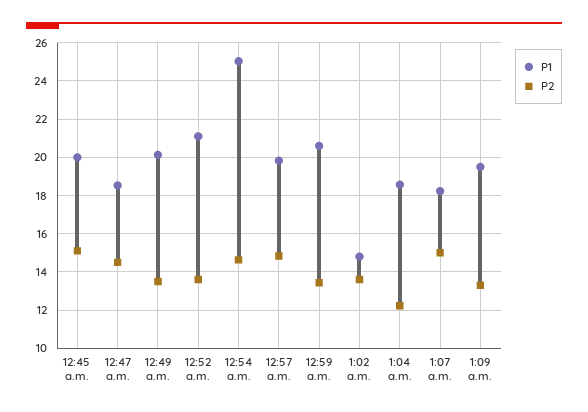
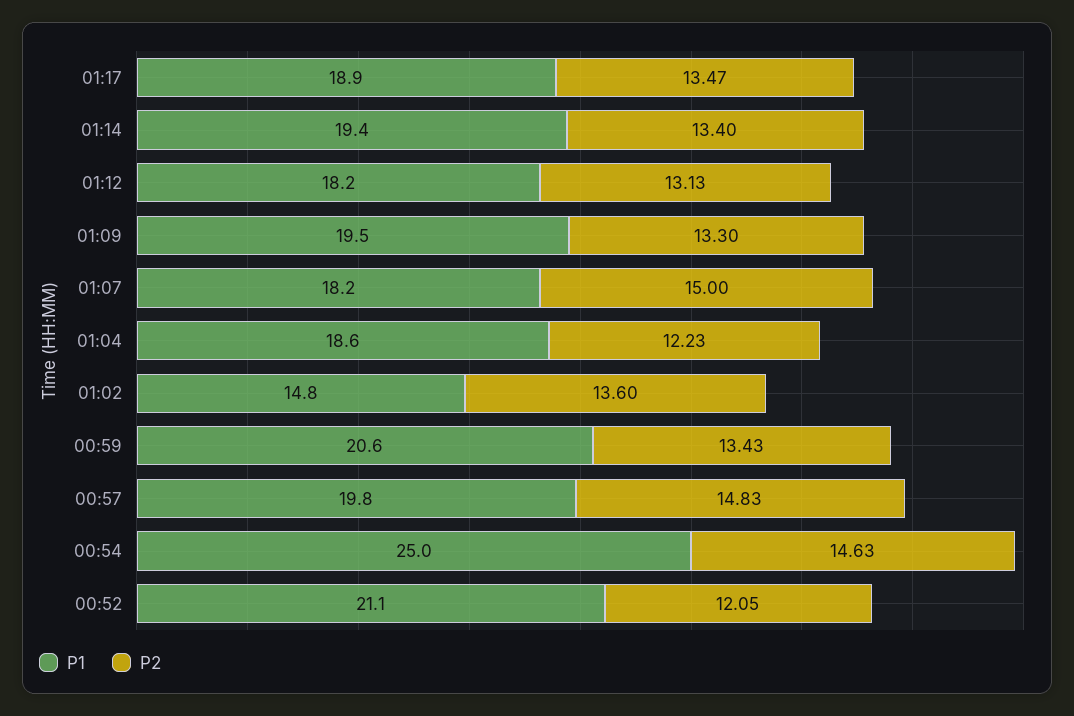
P1, 12:45 a.m.: 20 -> none
P2, 12:45 a.m.: 15 -> none
P1, 12:47 a.m.: 18.5 -> none
P2, 12:47 a.m.: 14.5 -> none
P1, 12:49 a.m.: 20 -> none
P2, 12:49 a.m.: 13.5 -> none
P2, 12:52 a.m.: 13.5 -> 12.05
P1, 01:17: none -> 18.9
P2, 01:17: none -> 13.47
P1, 01:14: none -> 19.4
P2, 01:14: none -> 13.4
P1, 01:12: none -> 18.2
P2, 01:12: none -> 13.13

